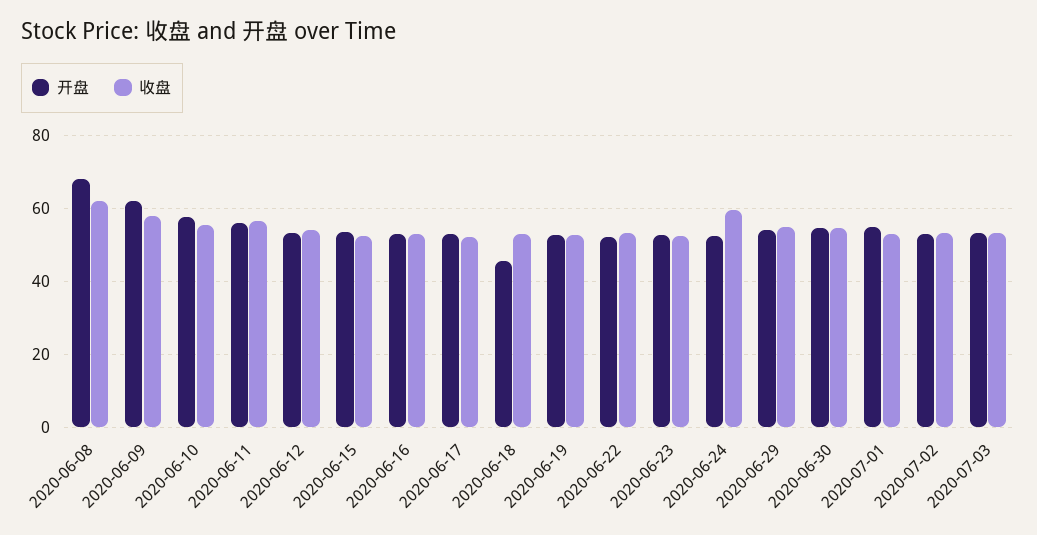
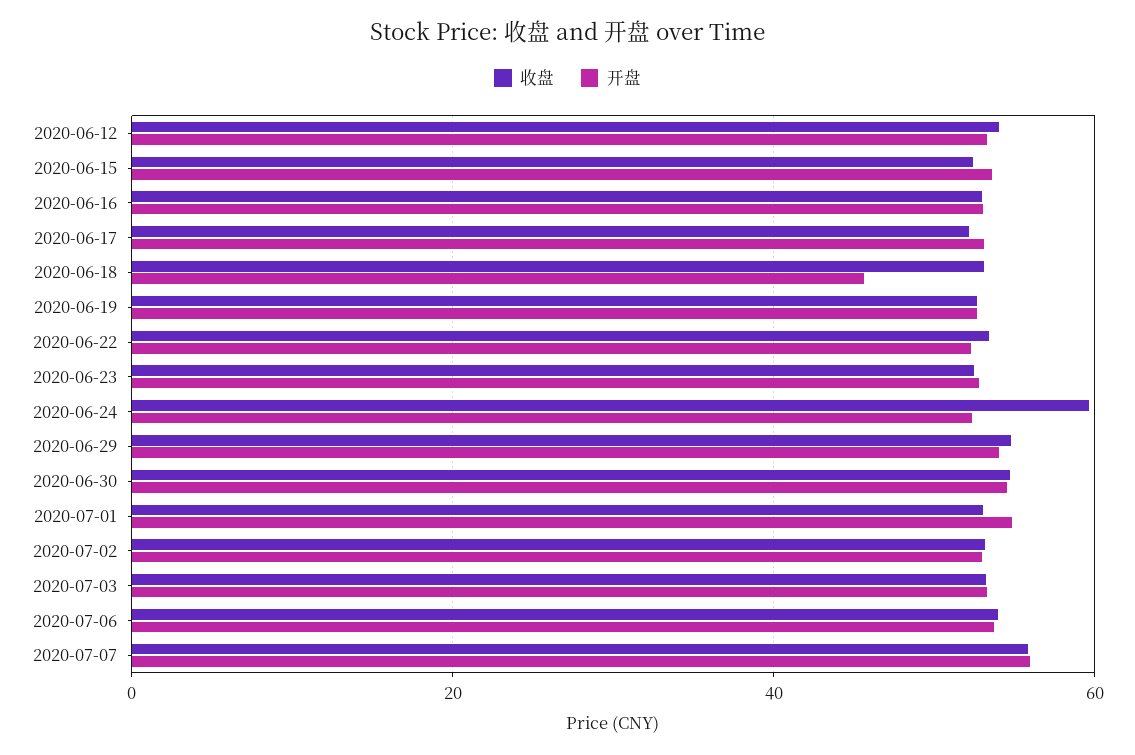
开盘, 2020-06-08: 68 -> none
收盘, 2020-06-08: 62 -> none
开盘, 2020-06-09: 62 -> none
收盘, 2020-06-09: 58 -> none
开盘, 2020-06-10: 58 -> none
收盘, 2020-06-10: 56 -> none
开盘, 2020-06-11: 56 -> none
收盘, 2020-06-11: 56 -> none
收盘, 2020-07-06: none -> 54
开盘, 2020-07-06: none -> 54
收盘, 2020-07-07: none -> 56
开盘, 2020-07-07: none -> 56

